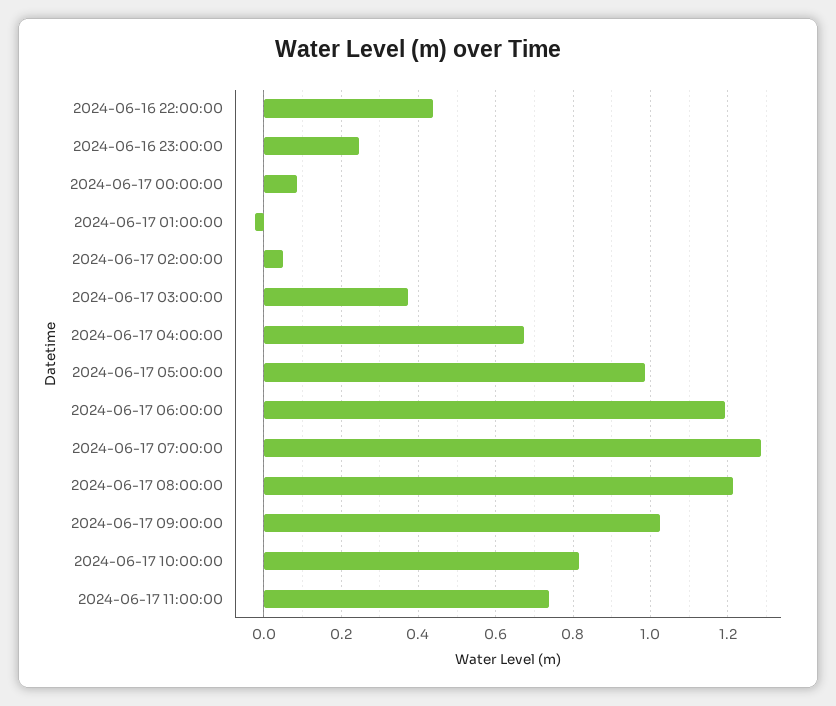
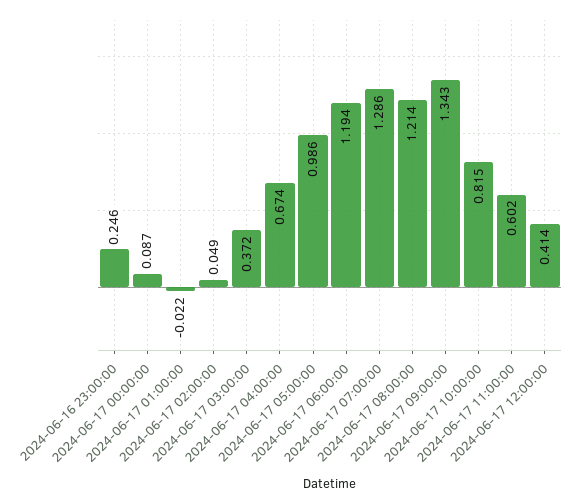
2024-06-16 22:00:00: 0.44 -> none
2024-06-17 09:00:00: 1.02 -> 1.343
2024-06-17 11:00:00: 0.74 -> 0.602
2024-06-17 12:00:00: none -> 0.414

